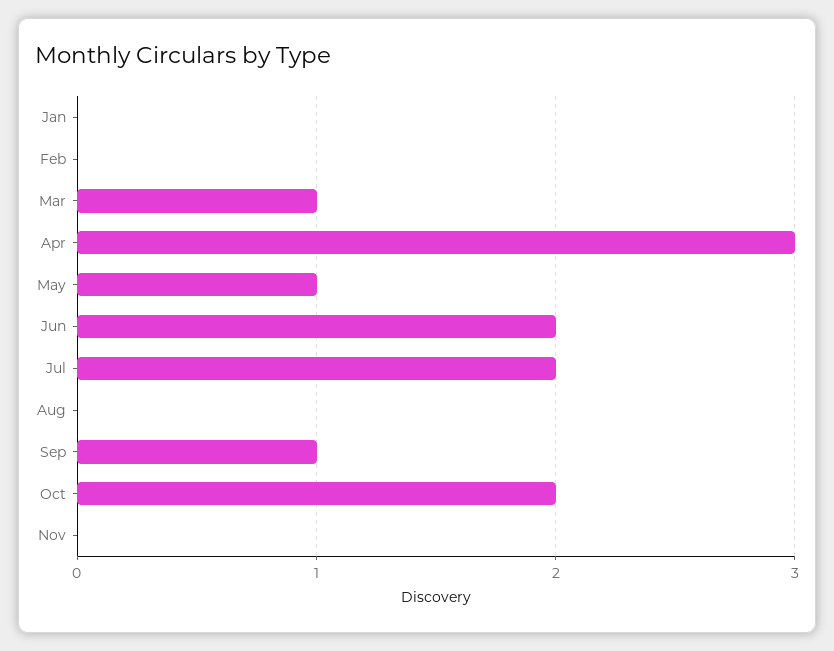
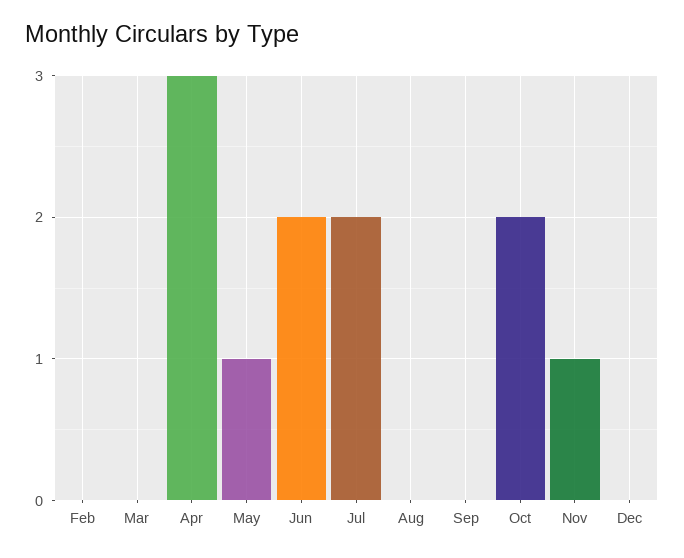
Jan: 0 -> none
Mar: 1 -> 0
Sep: 1 -> 0
Nov: 0 -> 1
Dec: none -> 0

